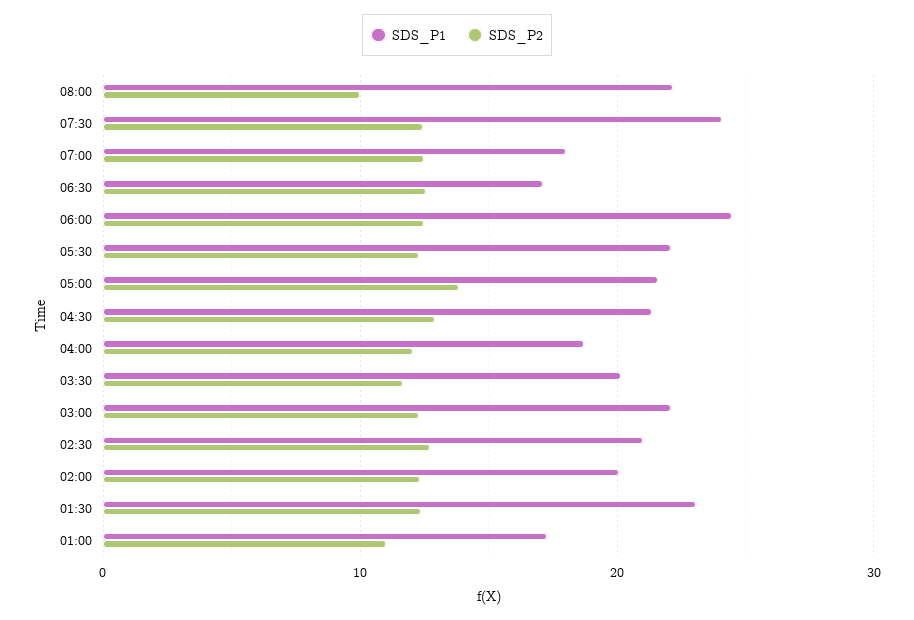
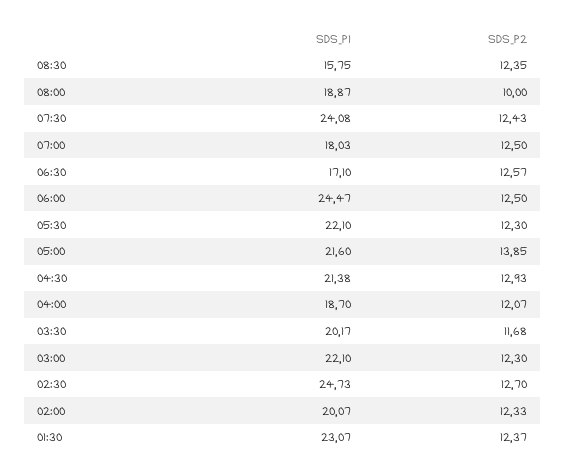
SDS_P1, 08:00: 22 -> 18.87
SDS_P1, 02:30: 21 -> 24.73
SDS_P1, 01:00: 17 -> none
SDS_P2, 01:00: 11 -> none
SDS_P1, 08:30: none -> 15.75
SDS_P2, 08:30: none -> 12.35

